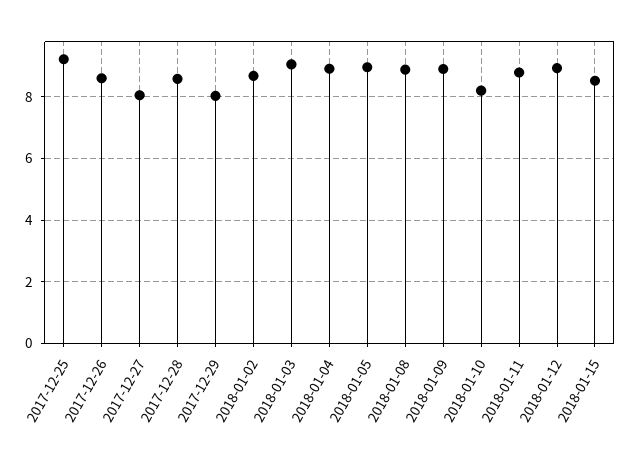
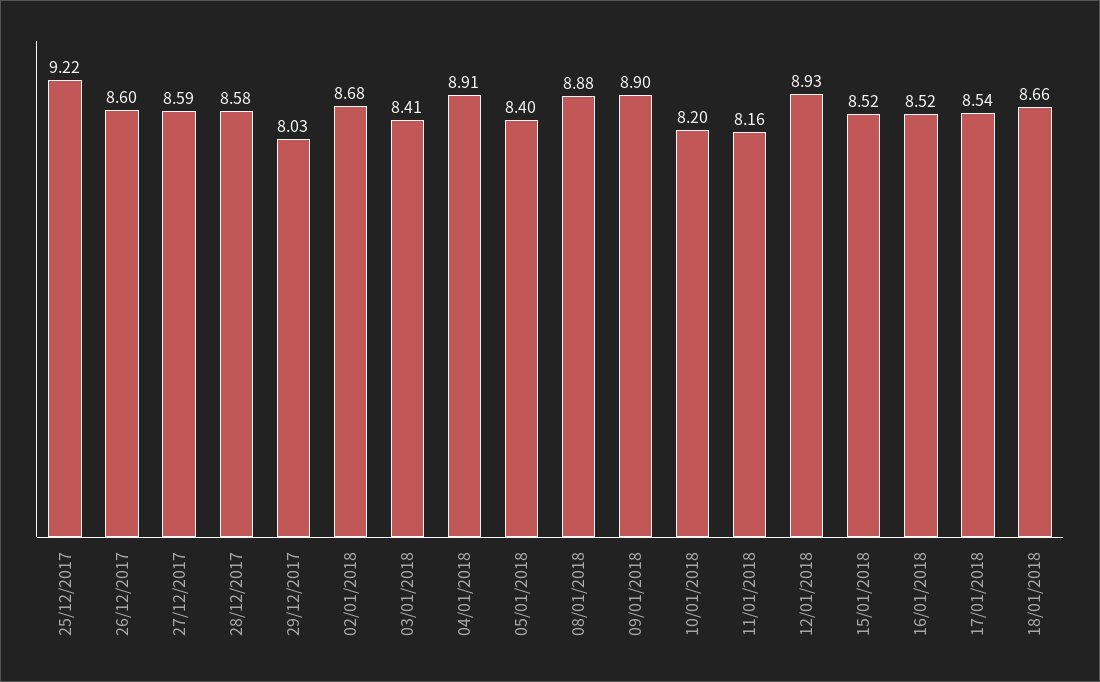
2017-12-27: 8 -> 8.59
2018-01-03: 9 -> 8.41
2018-01-05: 9 -> 8.4
2018-01-11: 8.8 -> 8.16
16/01/2018: none -> 8.52
17/01/2018: none -> 8.54
18/01/2018: none -> 8.66

